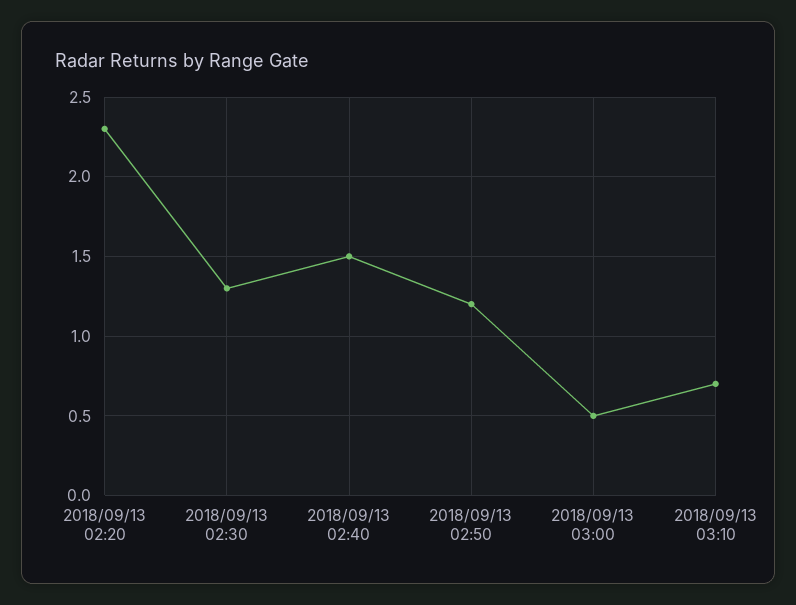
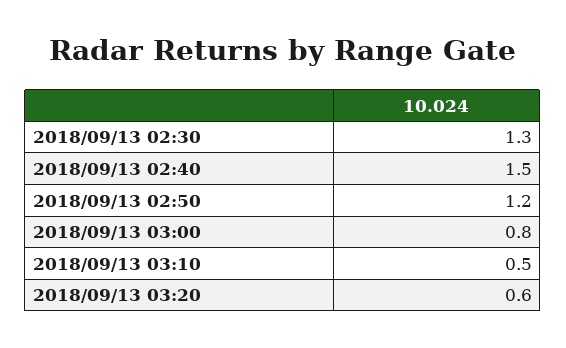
2018/09/13 02:20: 2.3 -> none
2018/09/13 03:00: 0.5 -> 0.8
2018/09/13 03:10: 0.7 -> 0.5
2018/09/13 03:20: none -> 0.6

